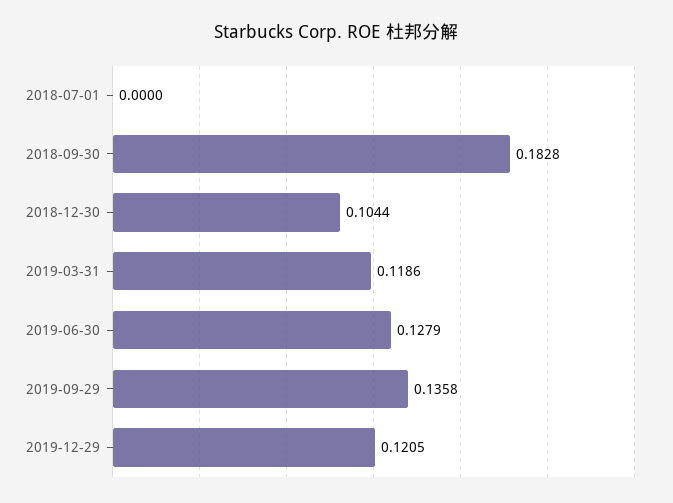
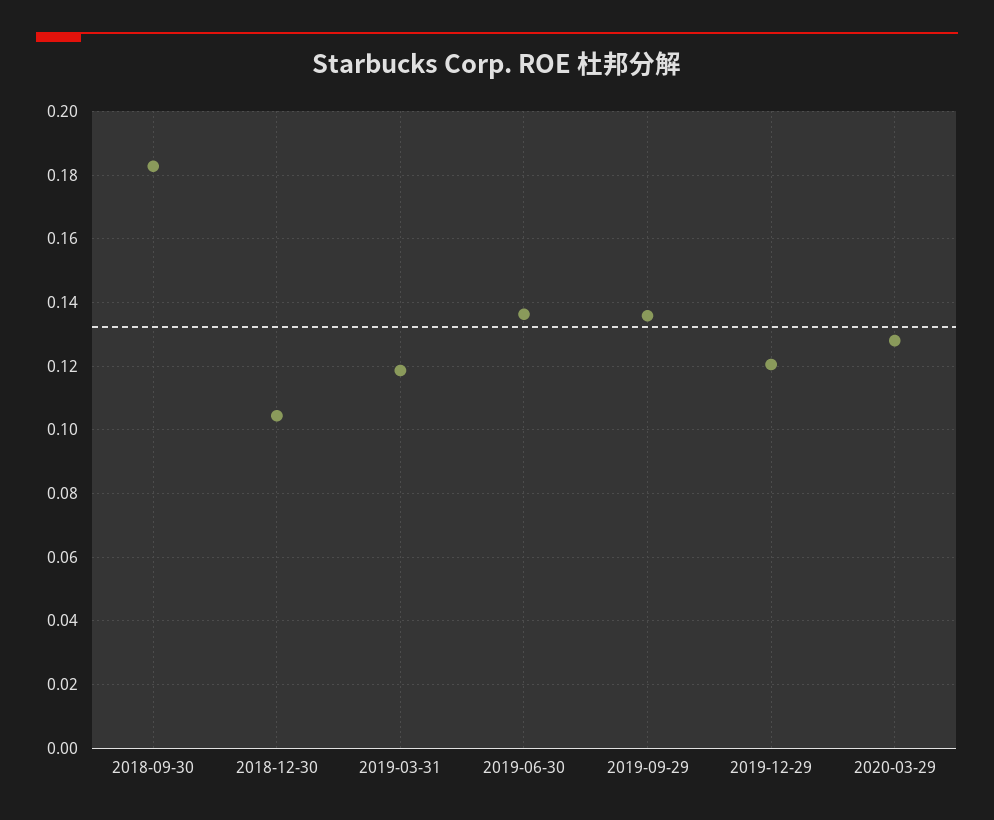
2018-07-01: 0 -> none
2019-06-30: 0.1279 -> 0.136
2020-03-29: none -> 0.128

